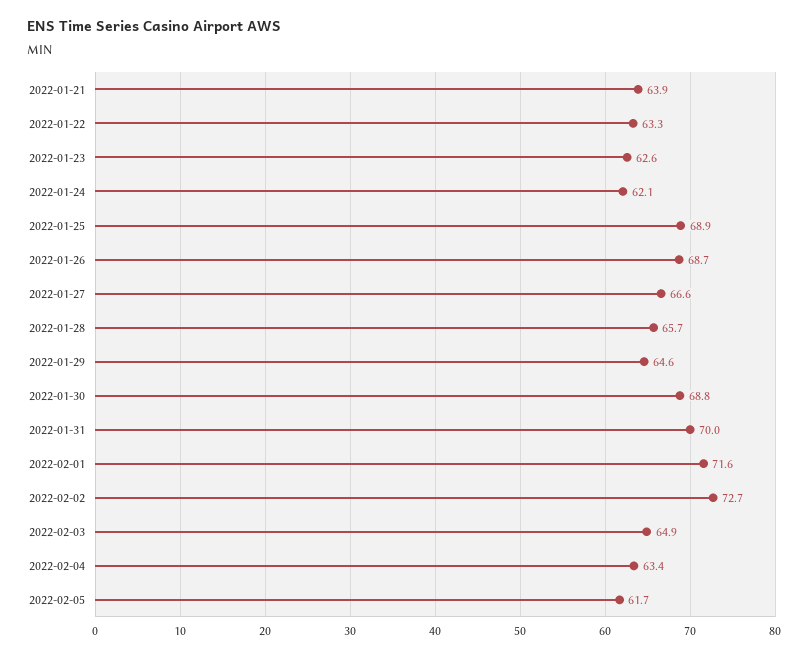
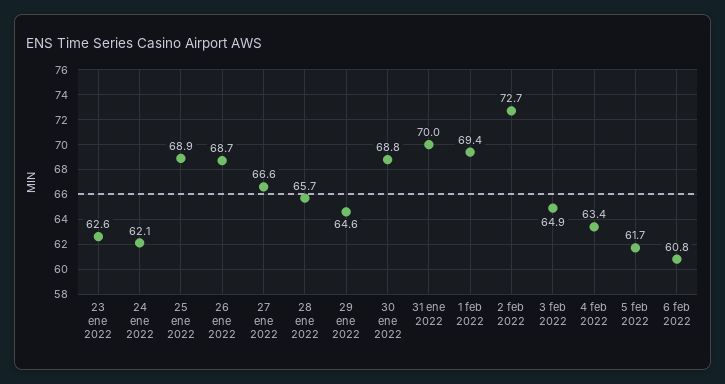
2022-01-21: 63.9 -> none
2022-01-22: 63.3 -> none
2022-02-01: 71.6 -> 69.4
6 feb 2022: none -> 60.8

